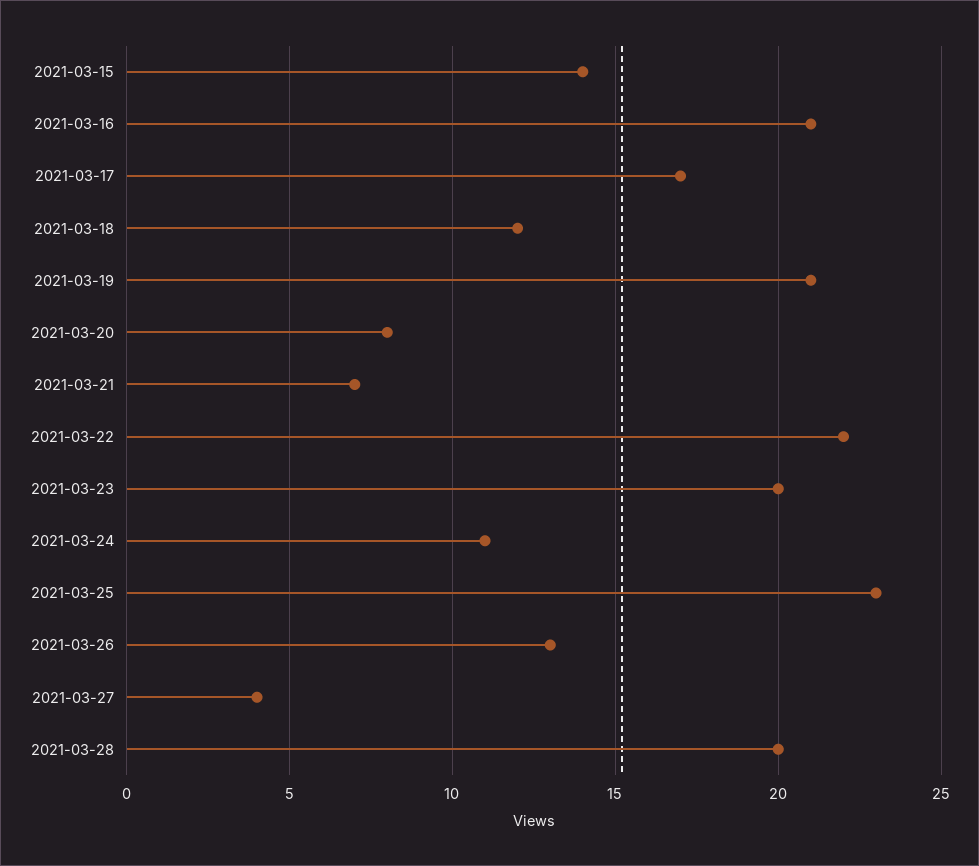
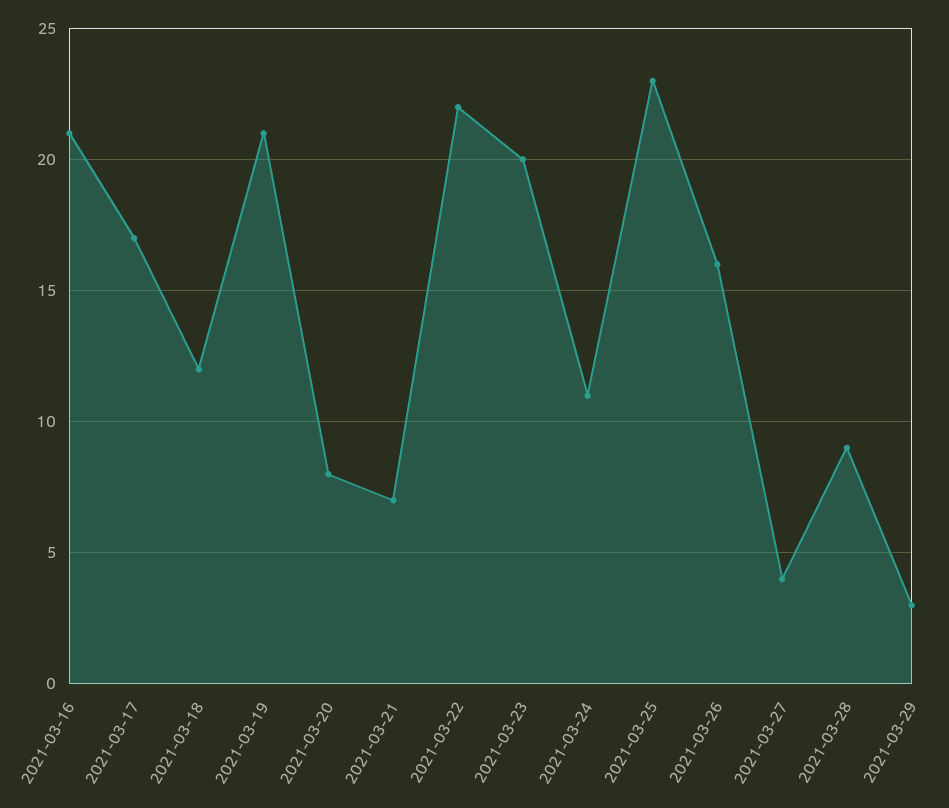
2021-03-15: 14 -> none
2021-03-26: 13 -> 16
2021-03-28: 20 -> 9
2021-03-29: none -> 3

